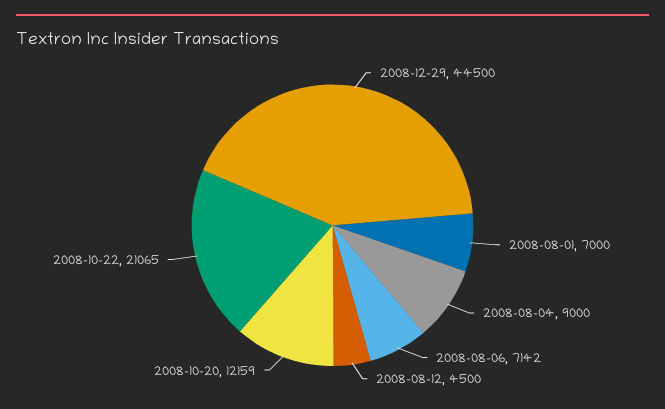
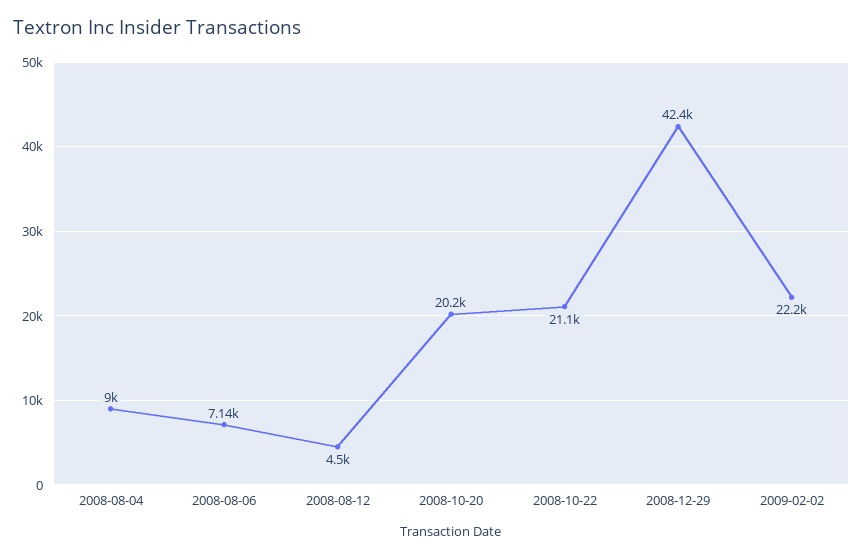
2008-12-29: 44500 -> 42400
2008-08-01: 7000 -> none
2008-10-20: 12159 -> 20200
2009-02-02: none -> 22200

